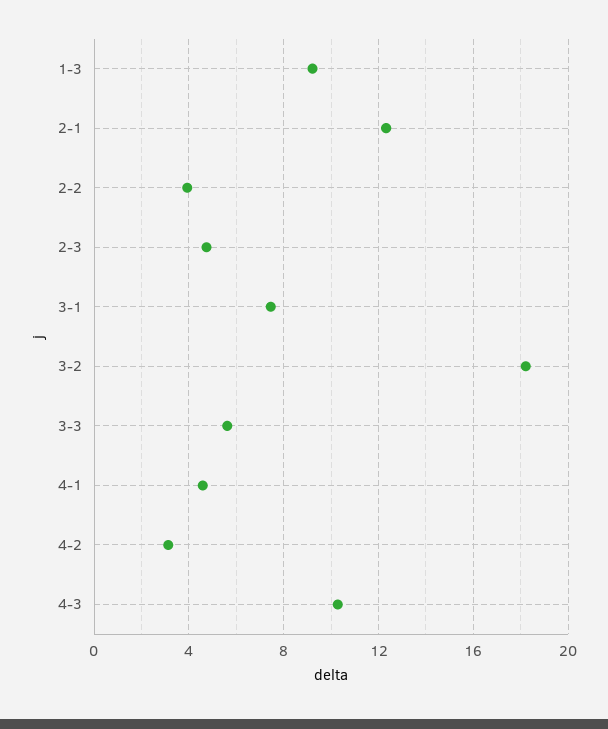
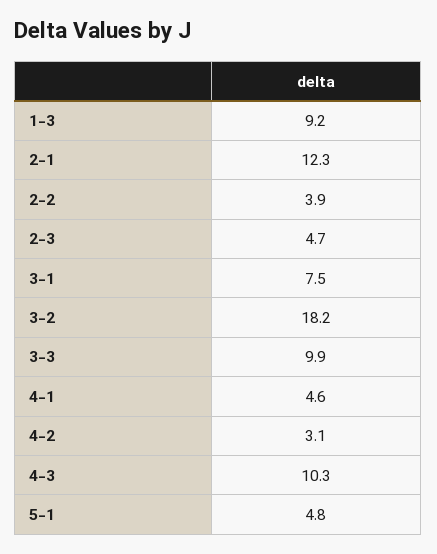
3-3: 5.5 -> 9.9
5-1: none -> 4.8

